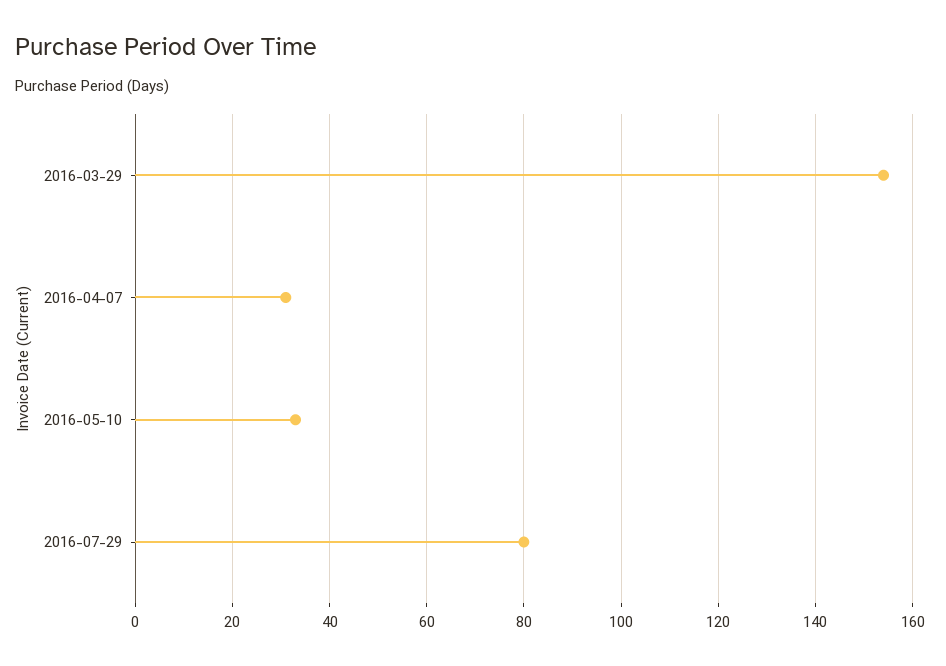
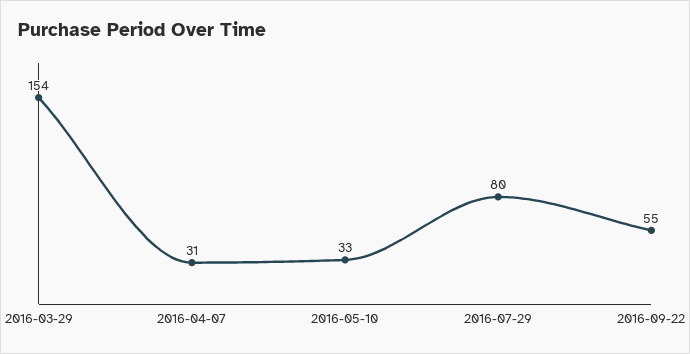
2016-09-22: none -> 55

